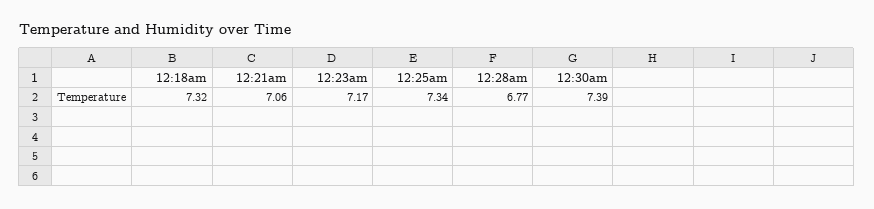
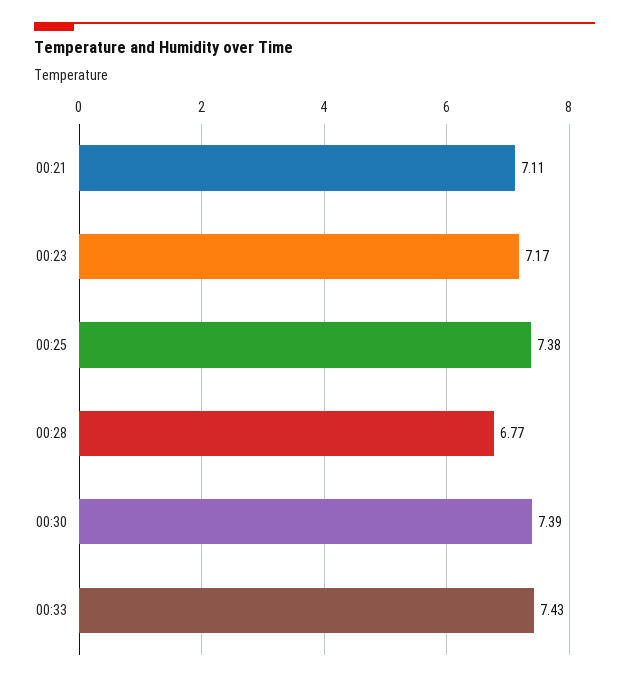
12:18am: 7.32 -> none
12:21am: 7.06 -> 7.11
12:25am: 7.34 -> 7.38
00:33: none -> 7.43

